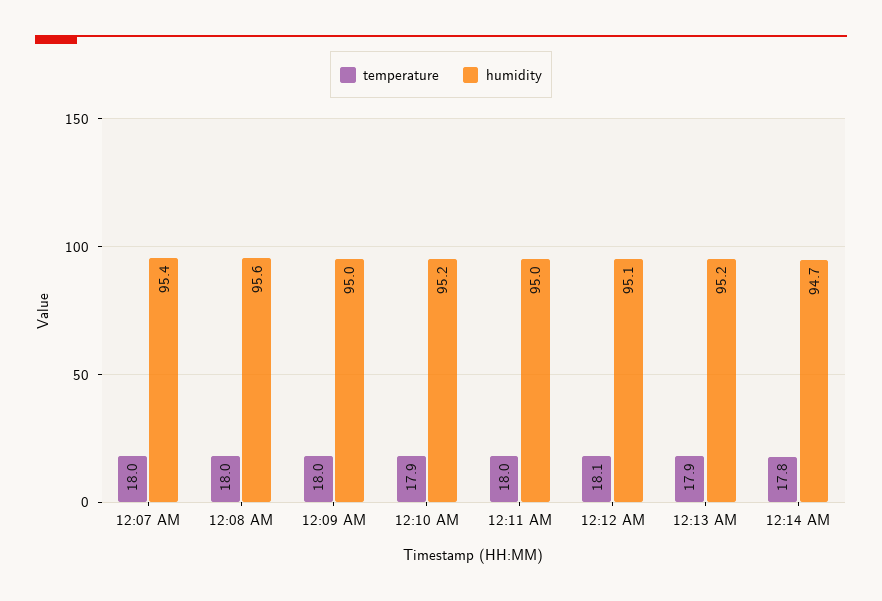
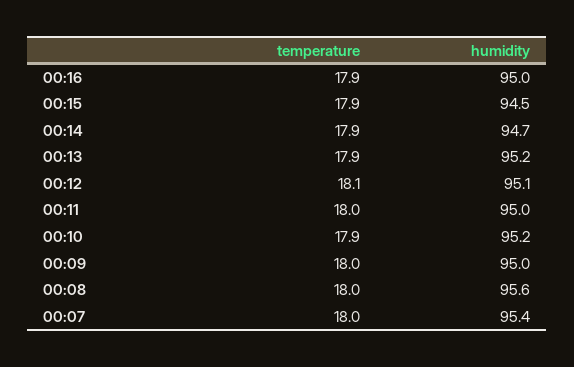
temperature, 12:14 AM: 17.8 -> 17.9
temperature, 00:16: none -> 17.9
humidity, 00:16: none -> 95
temperature, 00:15: none -> 17.9
humidity, 00:15: none -> 94.5

